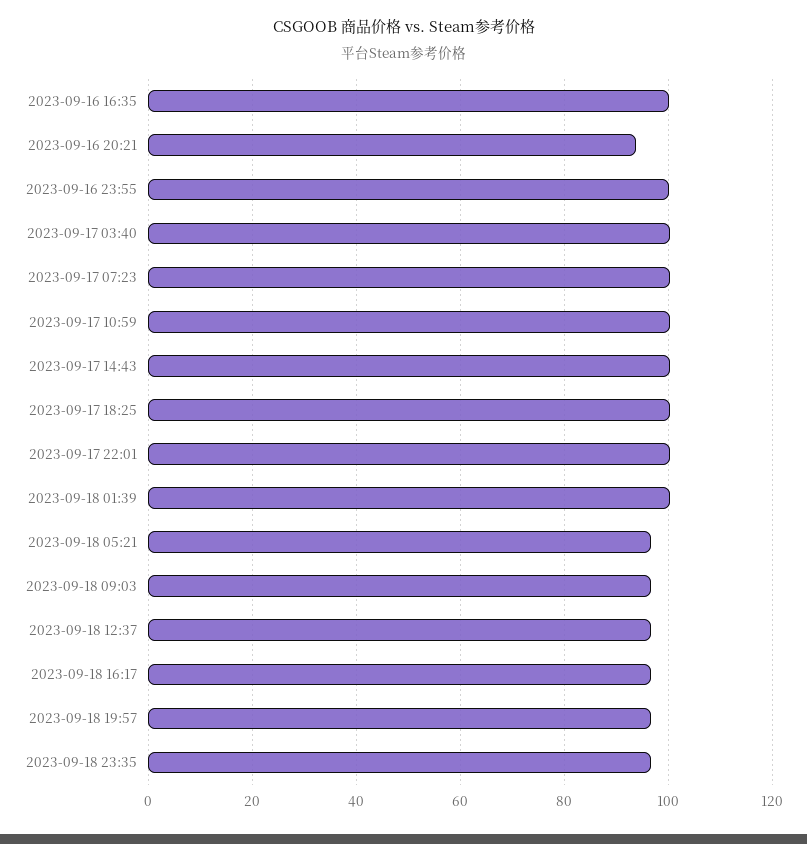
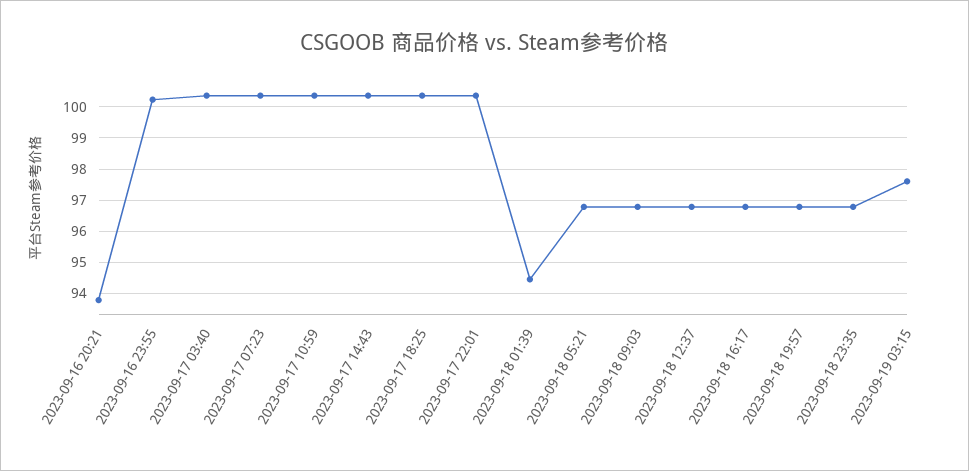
2023-09-16 16:35: 100 -> none
2023-09-18 01:39: 100 -> 94.4
2023-09-19 03:15: none -> 97.6

